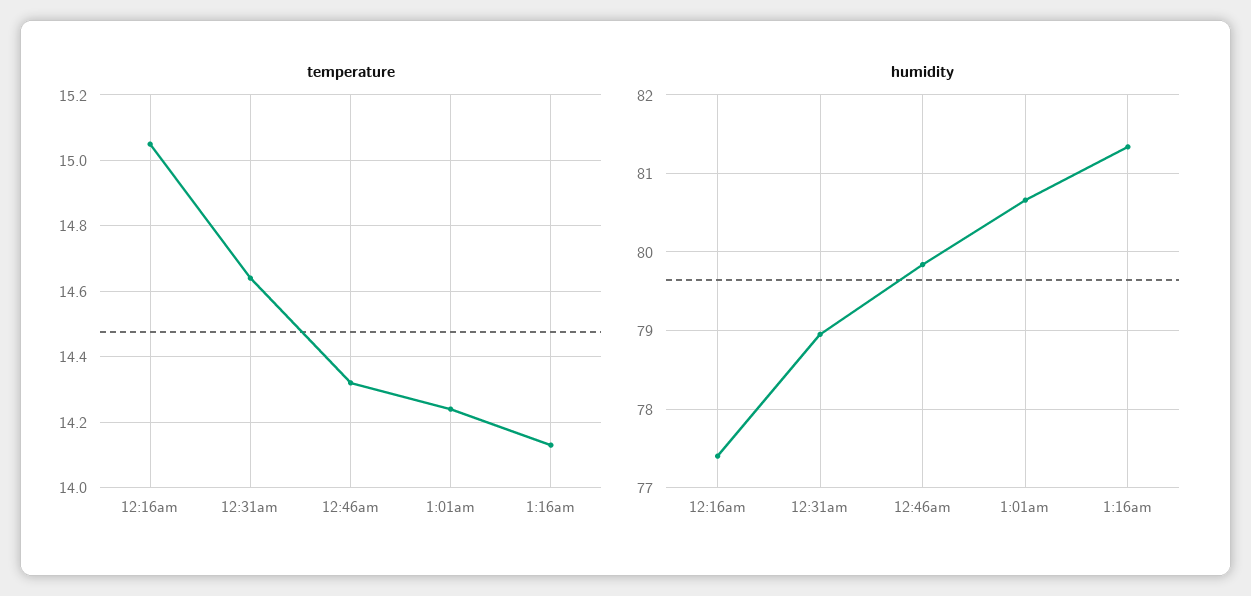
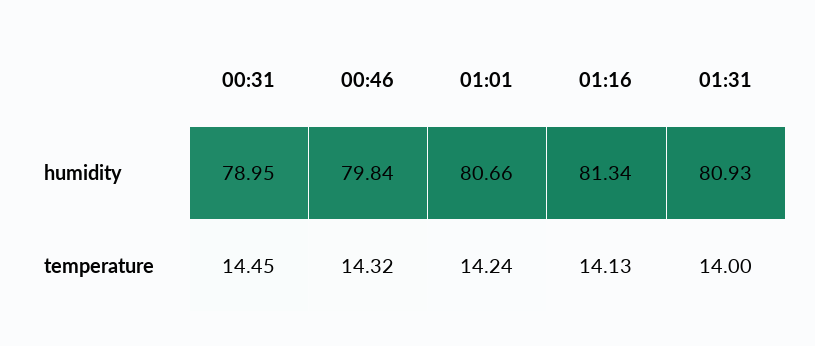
temperature, 12:16am: 15.05 -> none
temperature, 12:31am: 14.65 -> 14.45
humidity, 12:16am: 77.4 -> none
humidity, 01:31: none -> 80.93
temperature, 01:31: none -> 14

